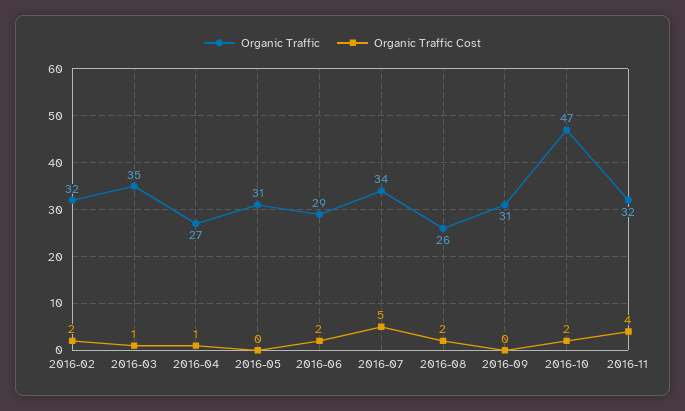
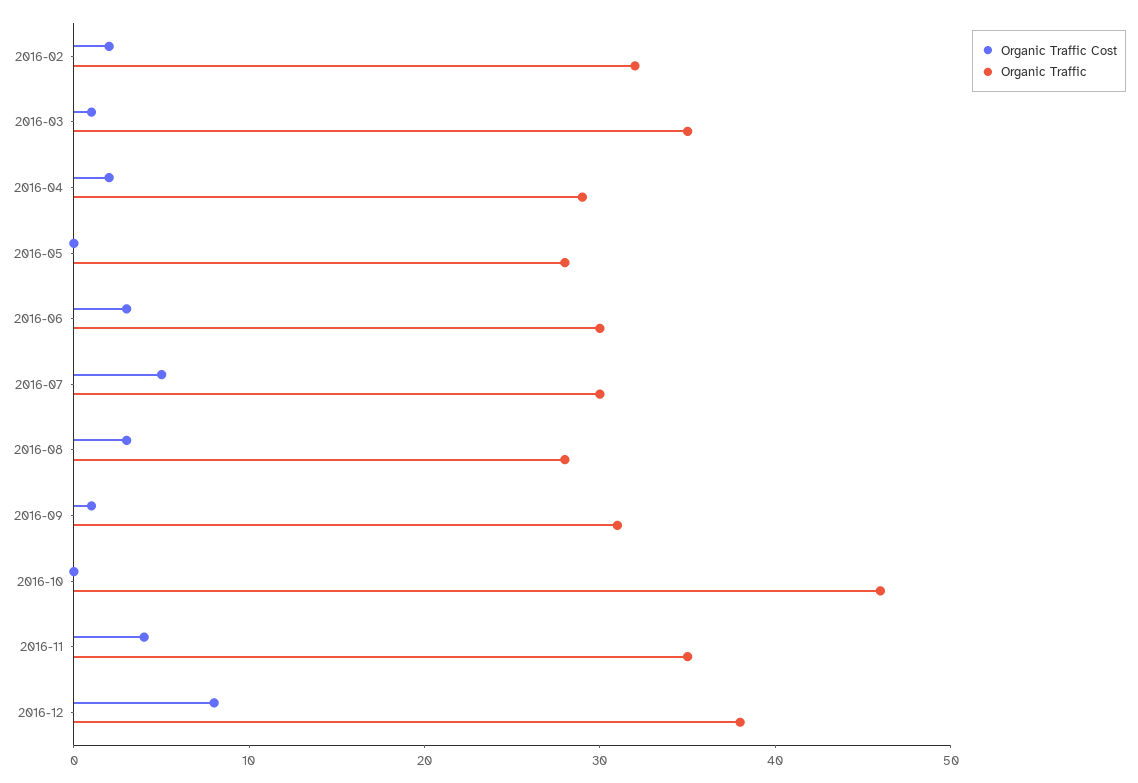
Organic Traffic, 2016-04: 27 -> 29
Organic Traffic Cost, 2016-04: 1 -> 2
Organic Traffic, 2016-05: 31 -> 28
Organic Traffic, 2016-06: 29 -> 30
Organic Traffic Cost, 2016-06: 2 -> 3
Organic Traffic, 2016-07: 34 -> 30
Organic Traffic, 2016-08: 26 -> 28
Organic Traffic Cost, 2016-08: 2 -> 3
Organic Traffic Cost, 2016-09: 0 -> 1
Organic Traffic, 2016-10: 47 -> 46
Organic Traffic Cost, 2016-10: 2 -> 0
Organic Traffic, 2016-11: 32 -> 35
Organic Traffic Cost, 2016-12: none -> 8
Organic Traffic, 2016-12: none -> 38

